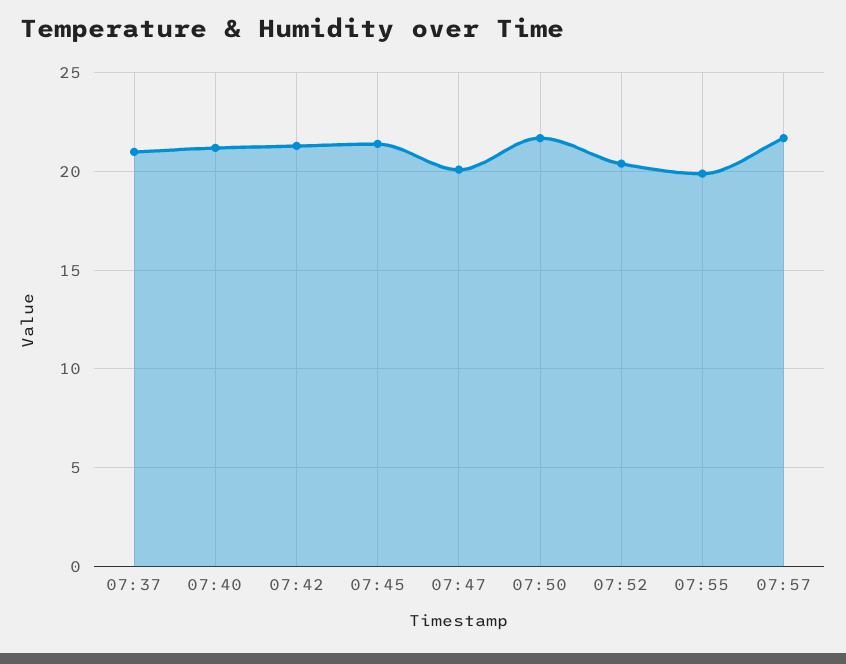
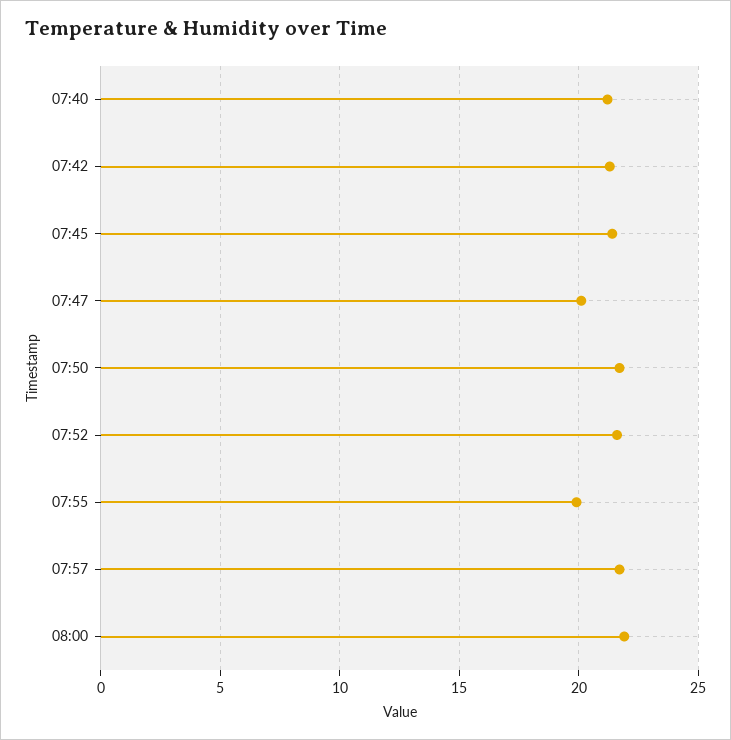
07:37: 21 -> none
07:52: 20.5 -> 21.5
08:00: none -> 22

